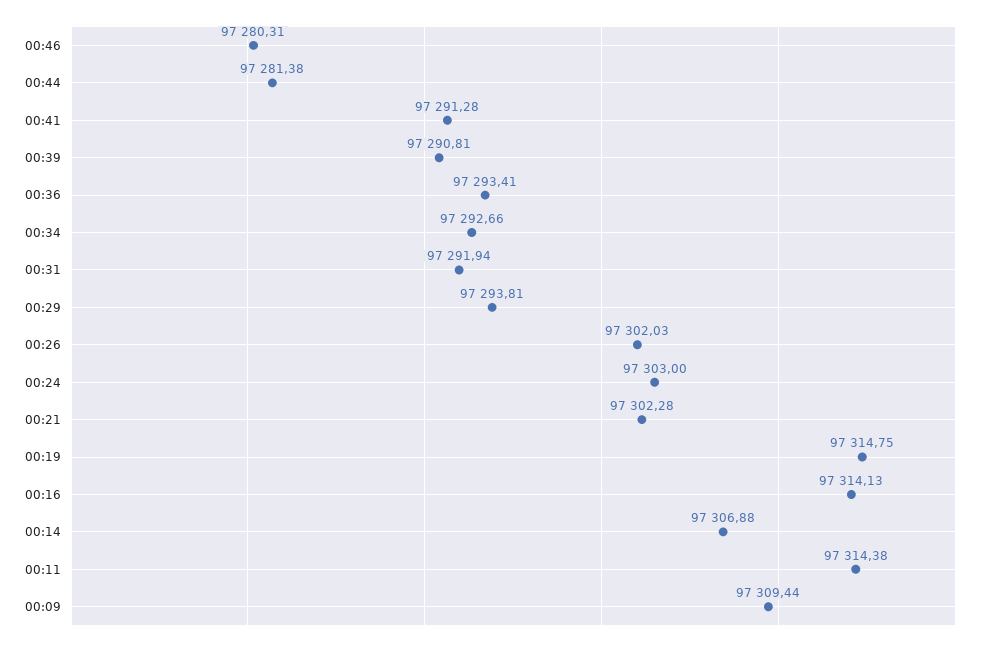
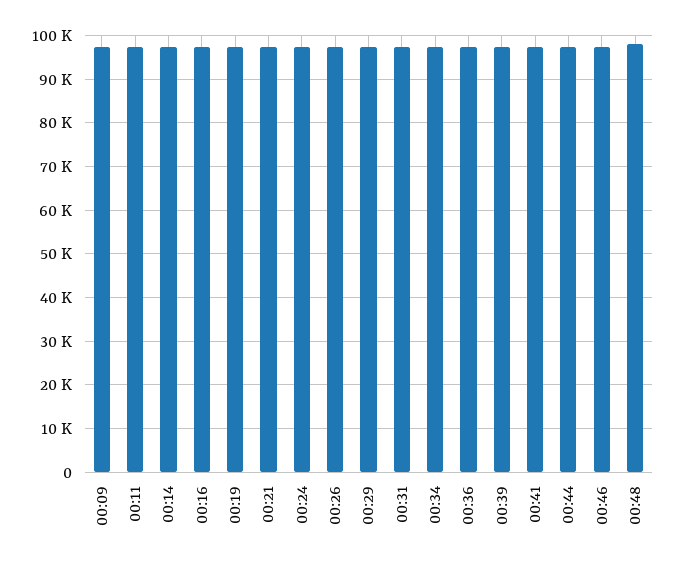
00:48: none -> 98000

